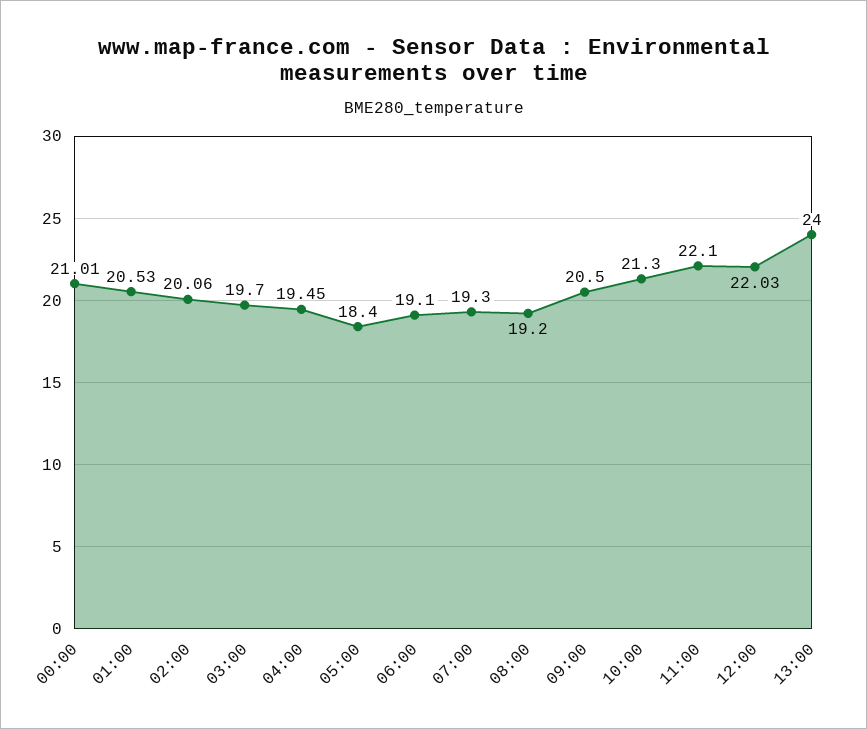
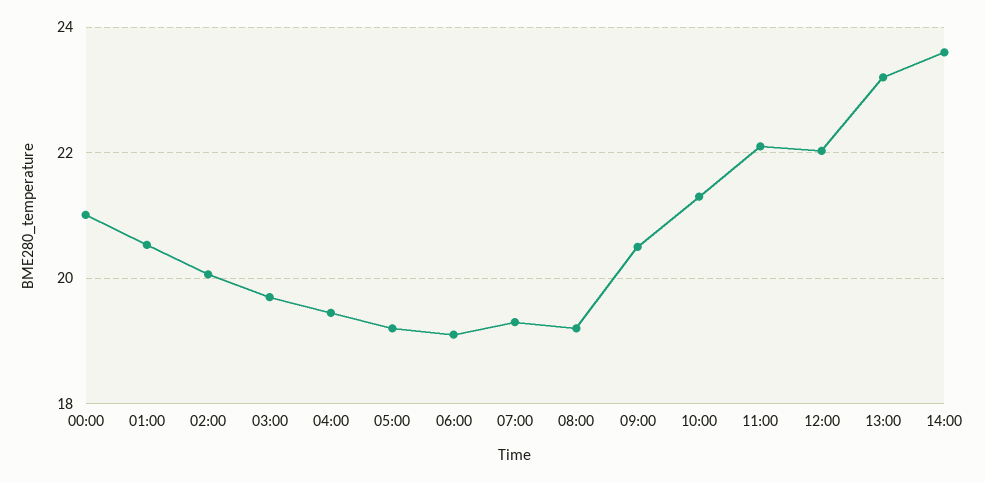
05:00: 18.4 -> 19.2
13:00: 24 -> 23.2
14:00: none -> 23.6

